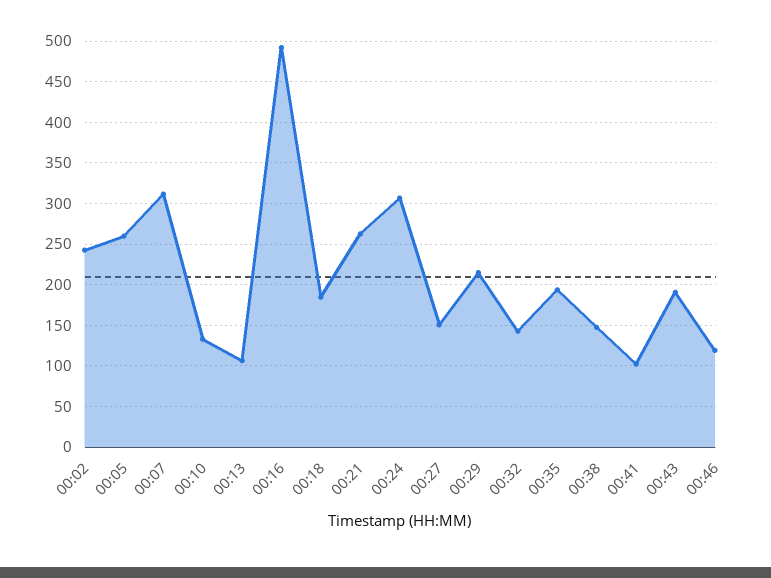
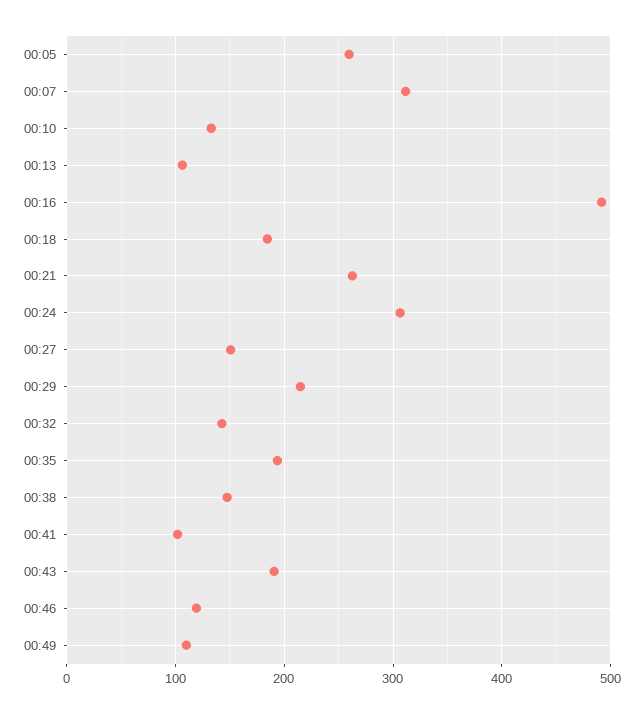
00:02: 240 -> none
00:49: none -> 110

